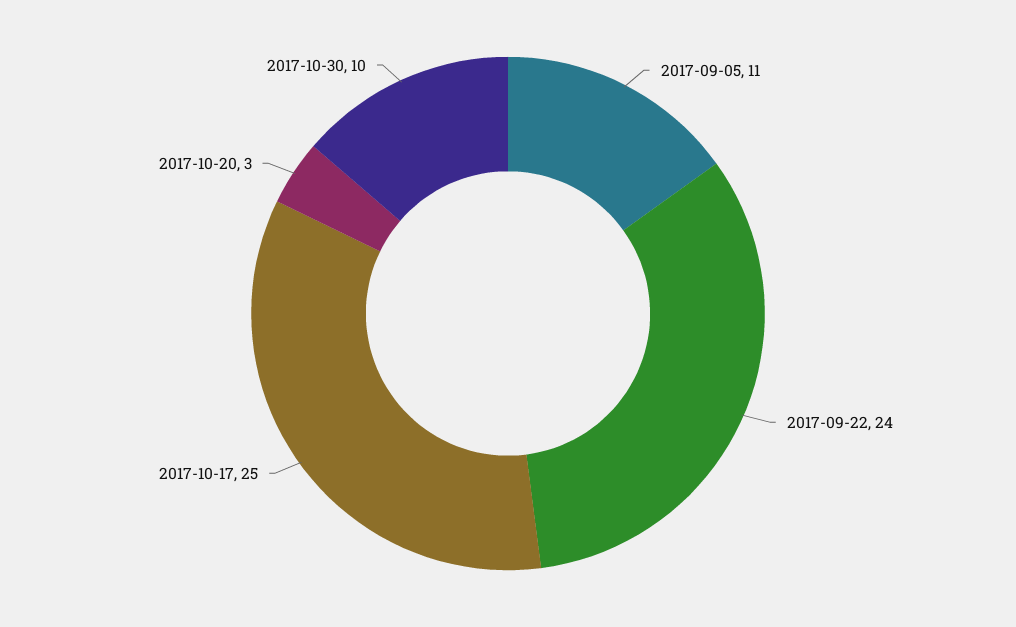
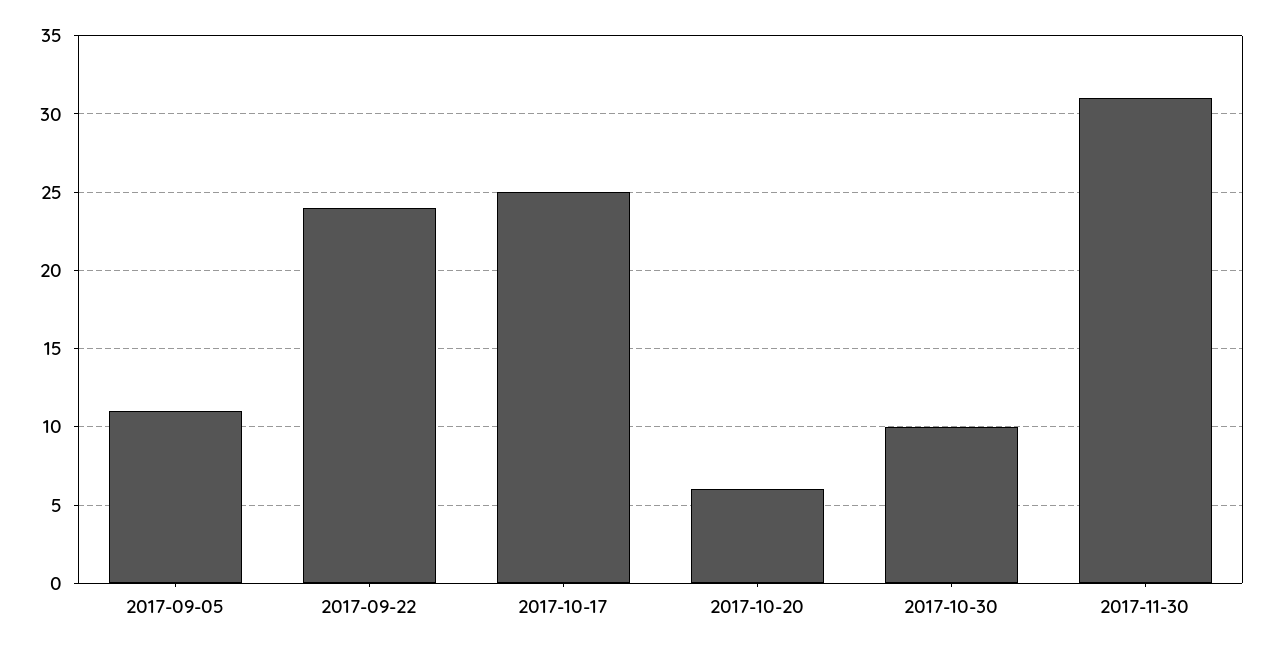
2017-10-20: 3 -> 6
2017-11-30: none -> 31

